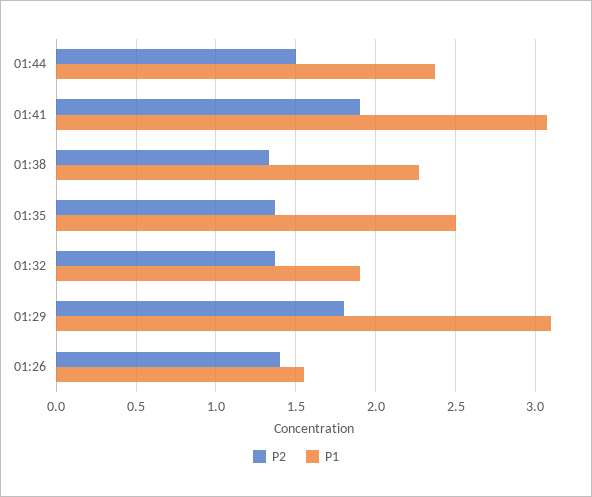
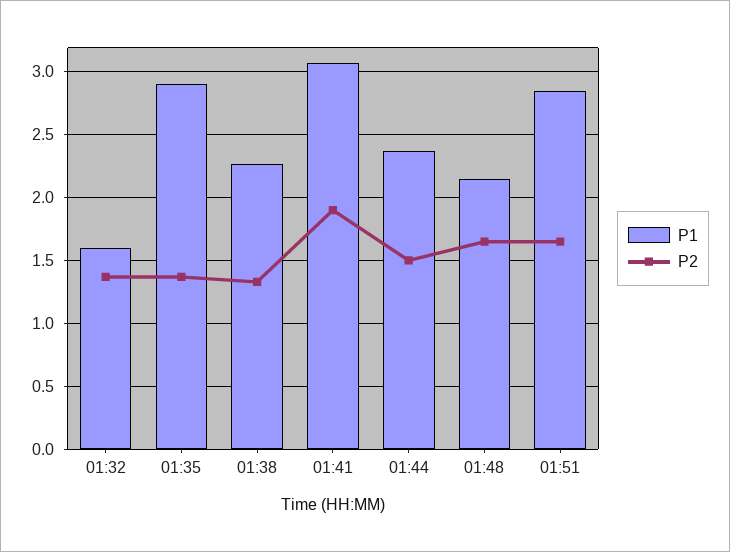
P1, 01:35: 2.5 -> 2.9
P1, 01:32: 1.9 -> 1.6
P2, 01:29: 1.8 -> none
P1, 01:29: 3.1 -> none
P2, 01:26: 1.4 -> none
P1, 01:26: 1.55 -> none
P1, 01:48: none -> 2.15
P2, 01:48: none -> 1.65
P1, 01:51: none -> 2.85
P2, 01:51: none -> 1.65

